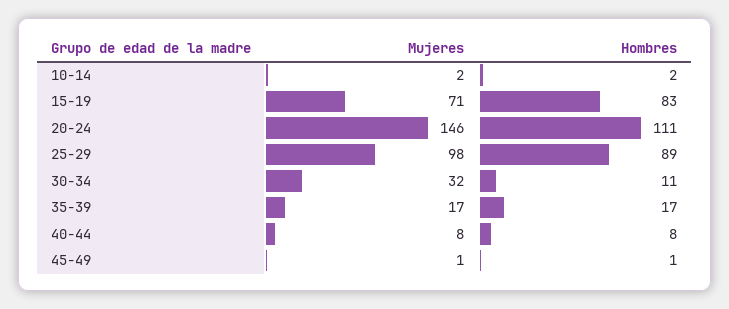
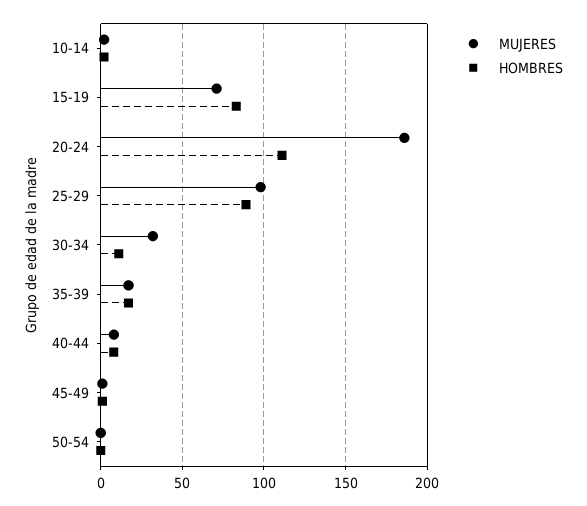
Mujeres, 20-24: 146 -> 185
Mujeres, 50-54: none -> 0
Hombres, 50-54: none -> 0

